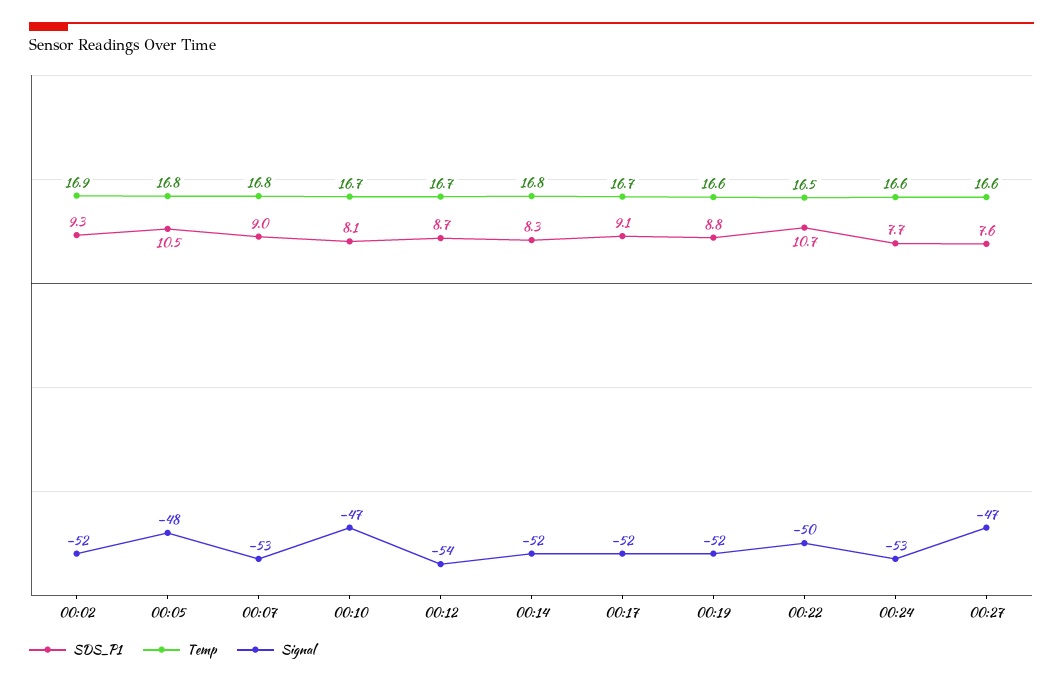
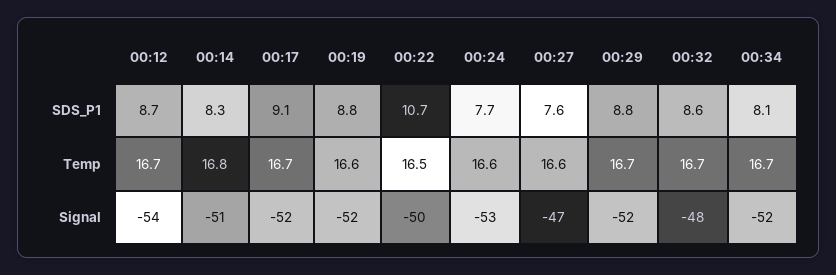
SDS_P1, 00:02: 9.3 -> none
Temp, 00:02: 16.9 -> none
Signal, 00:02: -52 -> none
SDS_P1, 00:05: 10.5 -> none
Temp, 00:05: 16.8 -> none
Signal, 00:05: -48 -> none
SDS_P1, 00:07: 9 -> none
Temp, 00:07: 16.8 -> none
Signal, 00:07: -53 -> none
SDS_P1, 00:10: 8.1 -> none
Temp, 00:10: 16.7 -> none
Signal, 00:10: -47 -> none
Signal, 00:14: -52 -> -51
SDS_P1, 00:29: none -> 8.8
SDS_P1, 00:32: none -> 8.6
SDS_P1, 00:34: none -> 8.1
Temp, 00:29: none -> 16.7
Temp, 00:32: none -> 16.7
Temp, 00:34: none -> 16.7
Signal, 00:29: none -> -52
Signal, 00:32: none -> -48
Signal, 00:34: none -> -52

